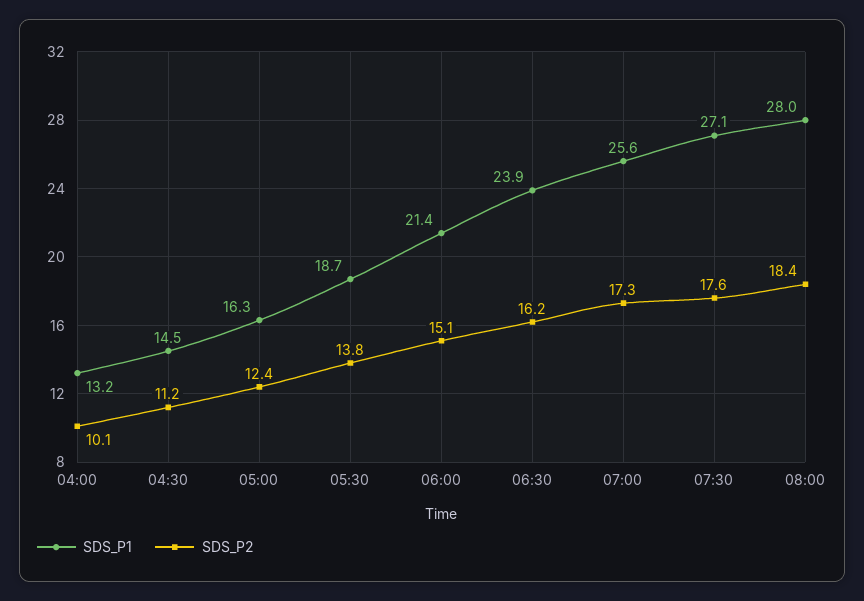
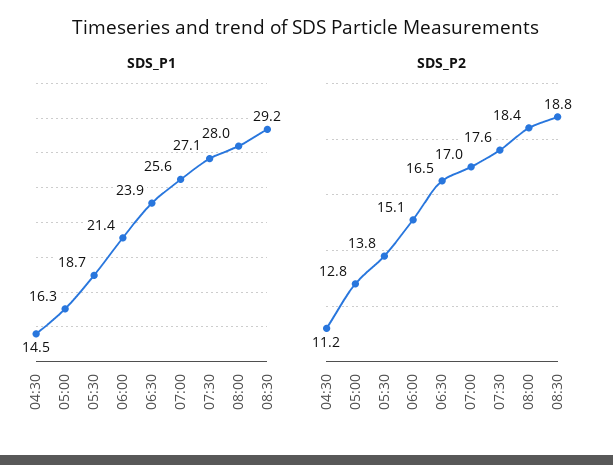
SDS_P1, 04:00: 13.2 -> none
SDS_P2, 04:00: 10.1 -> none
SDS_P2, 05:00: 12.4 -> 12.8
SDS_P2, 06:30: 16.2 -> 16.5
SDS_P2, 07:00: 17.3 -> 17
SDS_P1, 08:30: none -> 29.2
SDS_P2, 08:30: none -> 18.8

